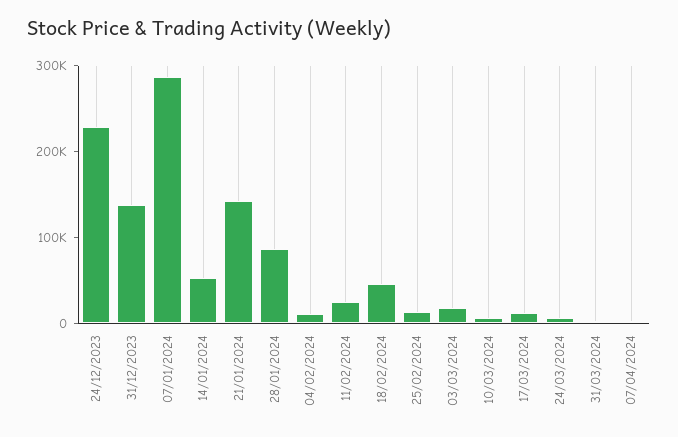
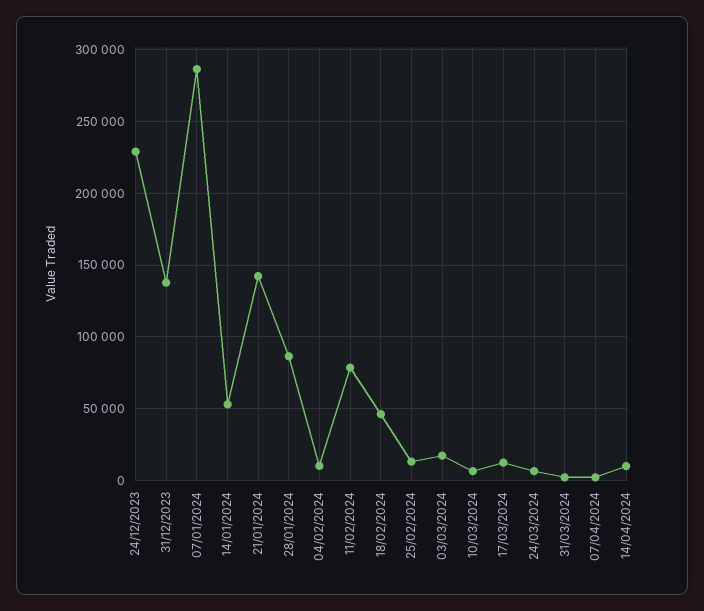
11/02/2024: 20000 -> 80000
14/04/2024: none -> 10000

